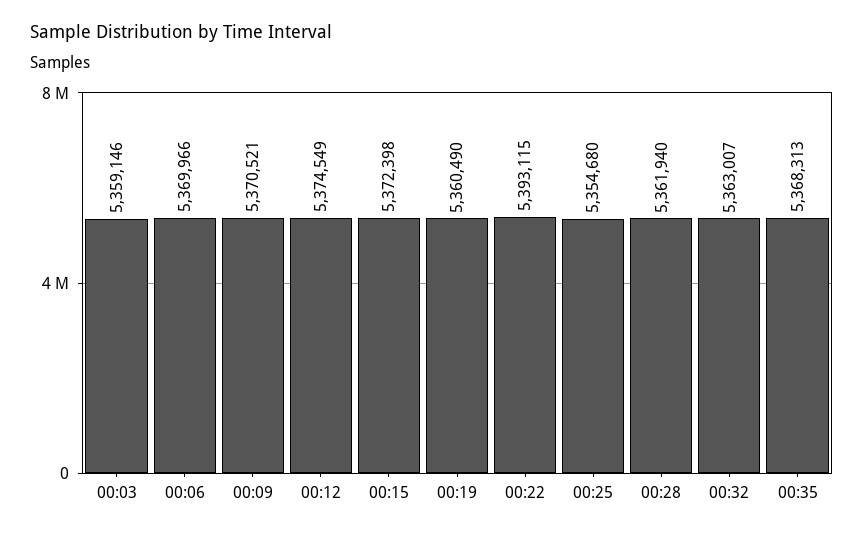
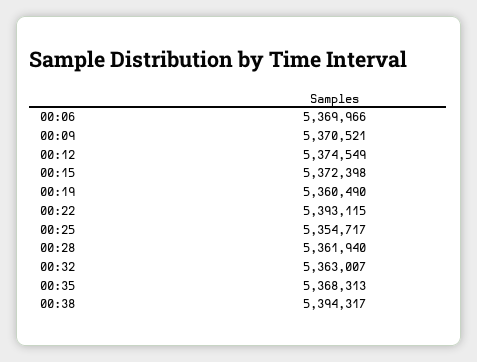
00:03: 5359146 -> none
00:25: 5354680 -> 5354717
00:38: none -> 5394317

